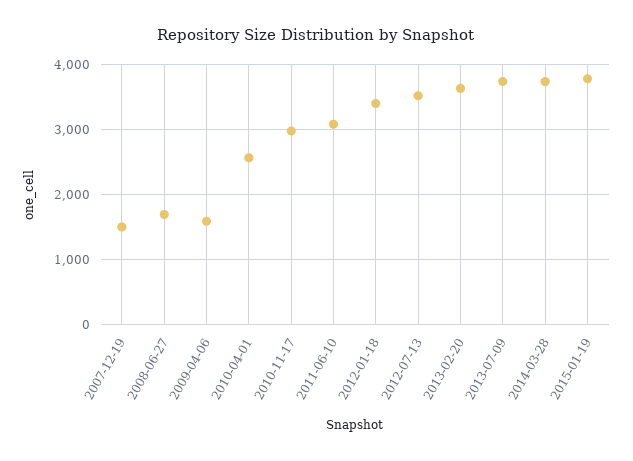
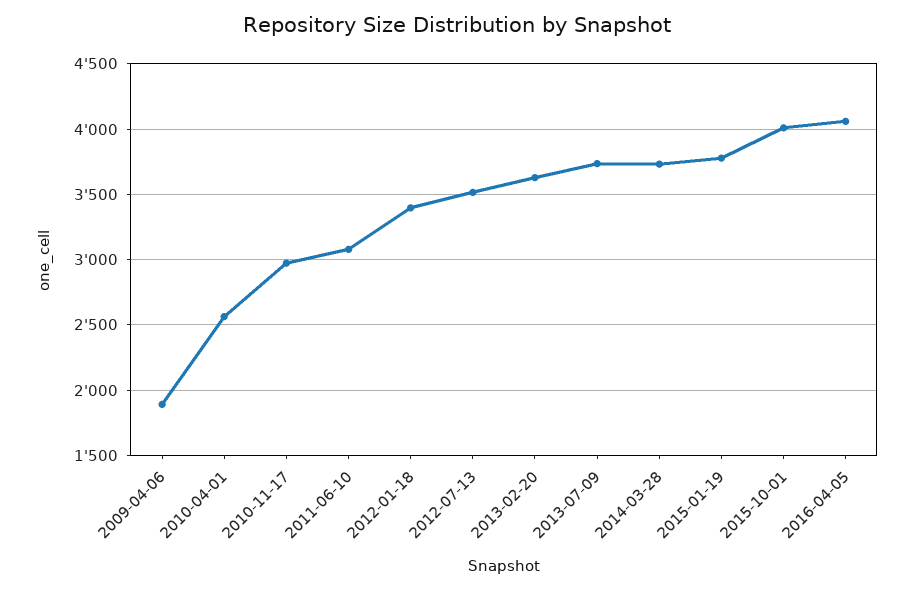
2007-12-19: 1500 -> none
2008-06-27: 1700 -> none
2009-04-06: 1600 -> 1900
2015-10-01: none -> 4000
2016-04-05: none -> 4050

